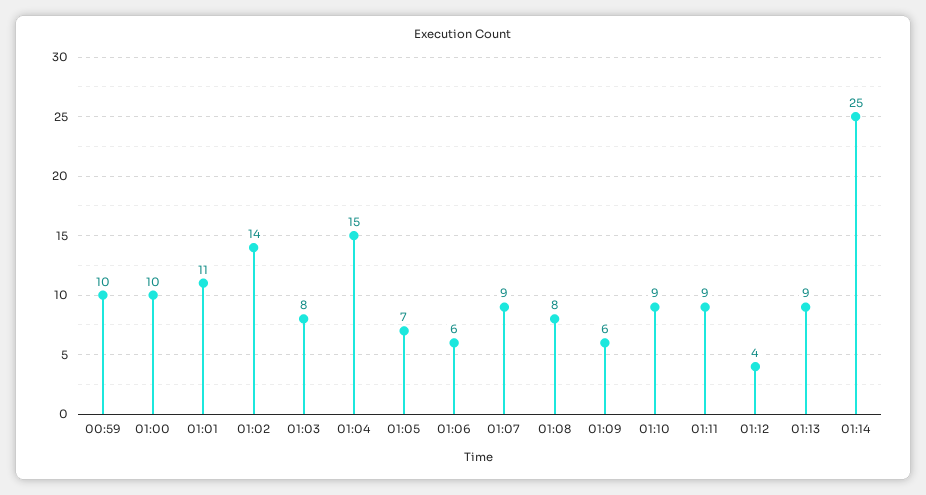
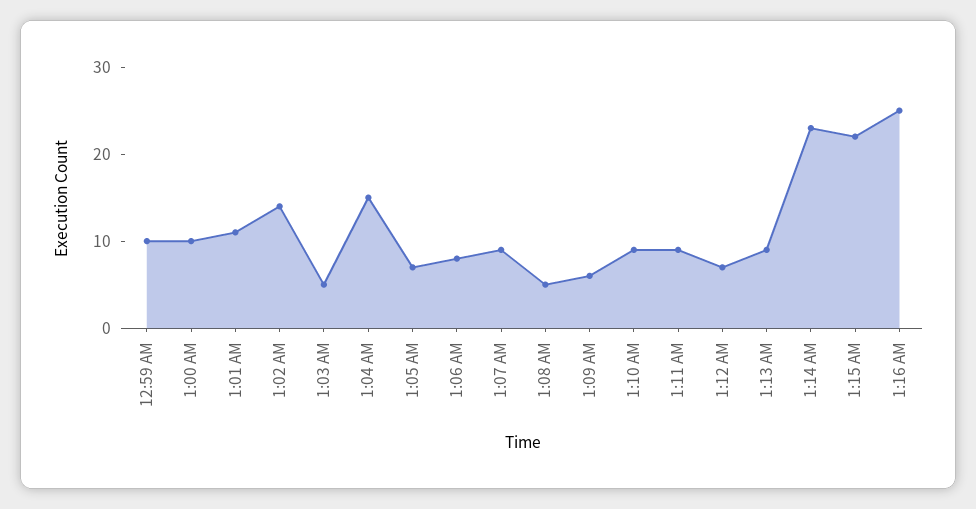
01:03: 8 -> 5
01:06: 6 -> 8
01:08: 8 -> 5
01:12: 4 -> 7
01:14: 25 -> 23
1:15 AM: none -> 22
1:16 AM: none -> 25

